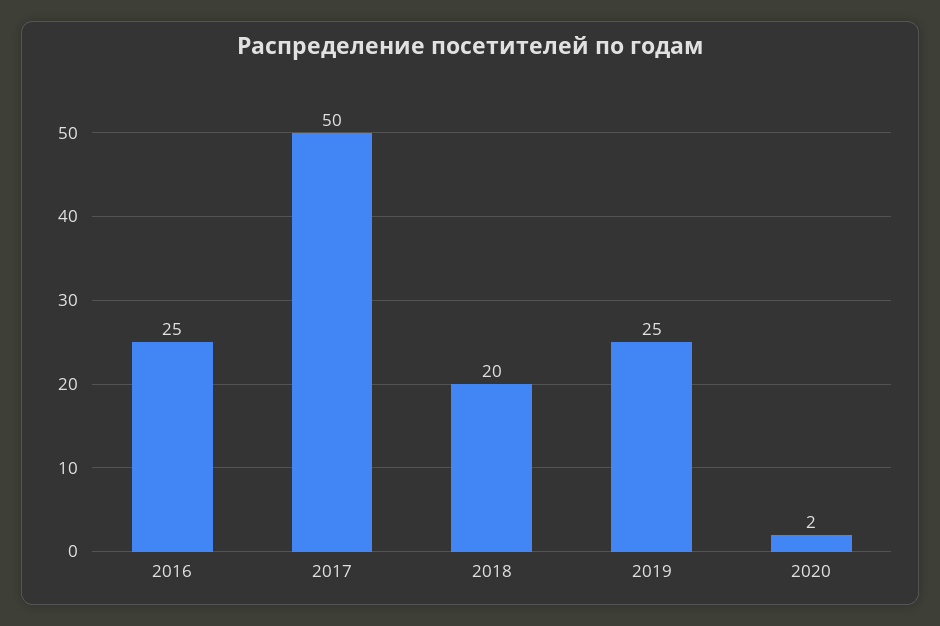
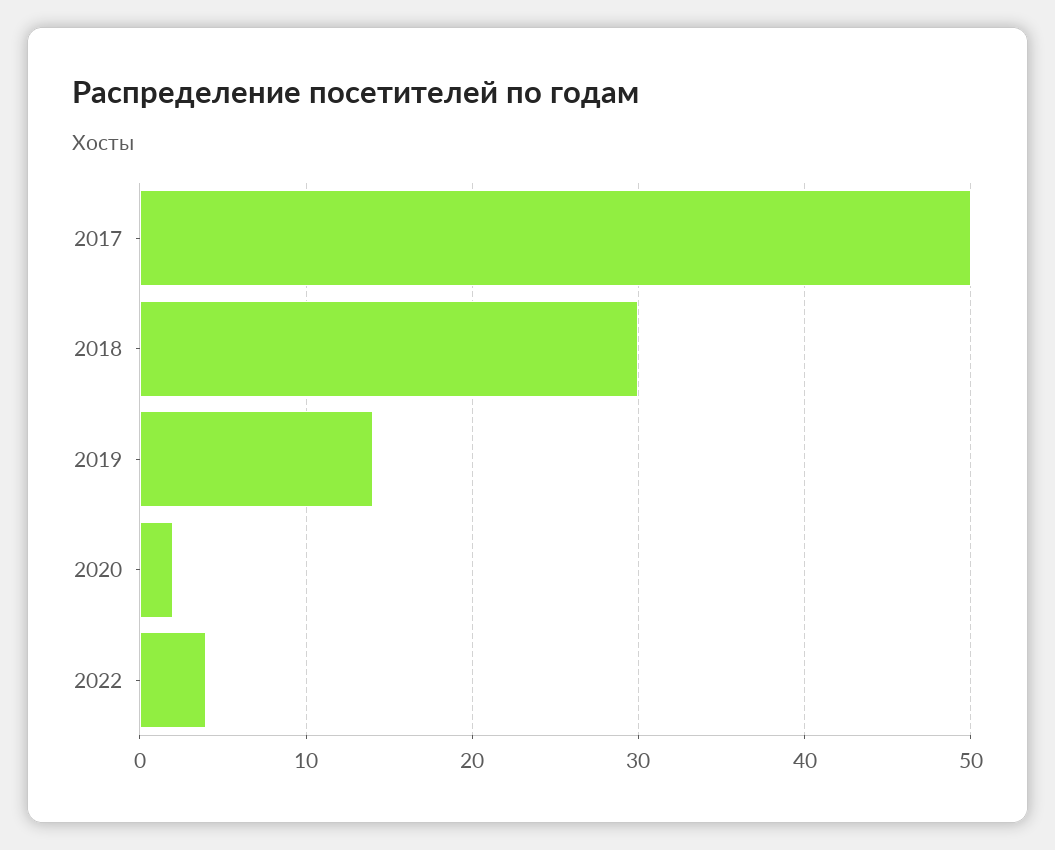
2016: 25 -> none
2018: 20 -> 30
2019: 25 -> 14
2022: none -> 4

